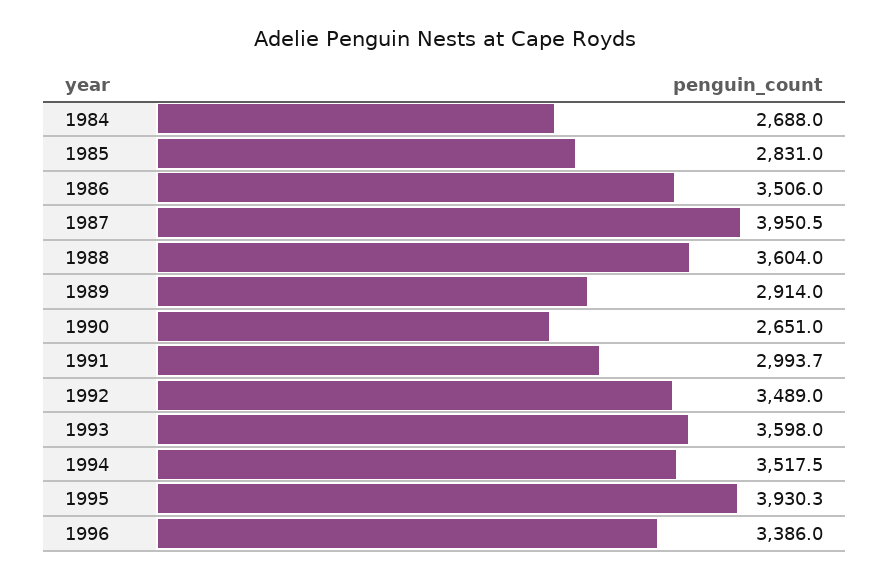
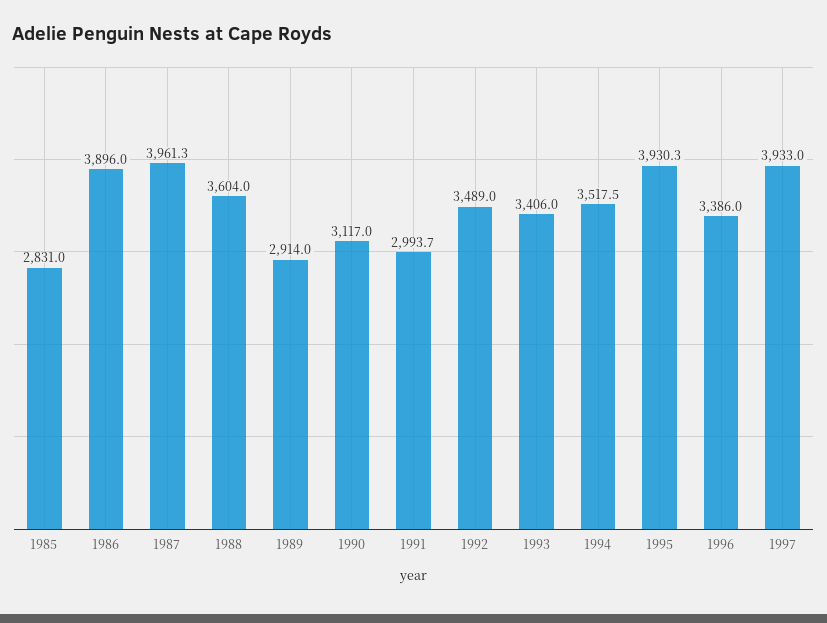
1984: 2688 -> none
1986: 3506 -> 3896
1987: 3950.5 -> 3961.3
1990: 2651 -> 3117
1993: 3598 -> 3406
1997: none -> 3933

